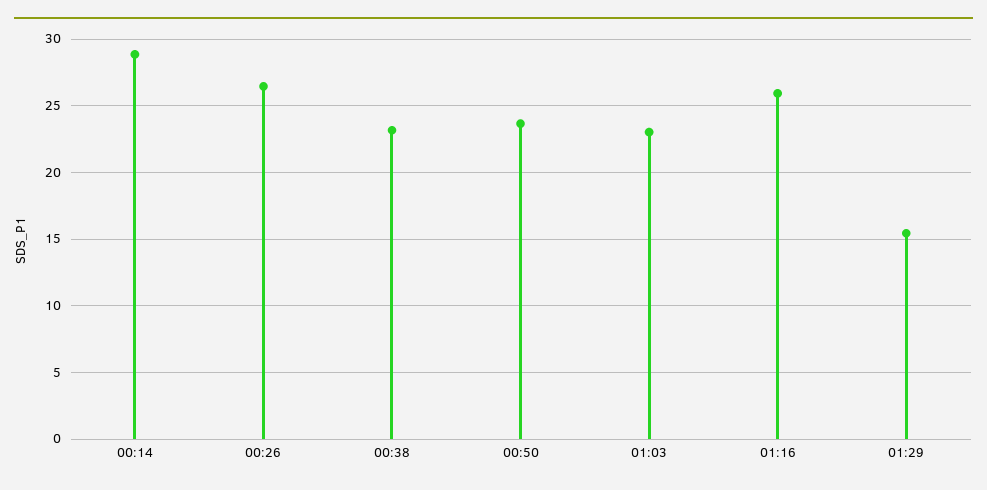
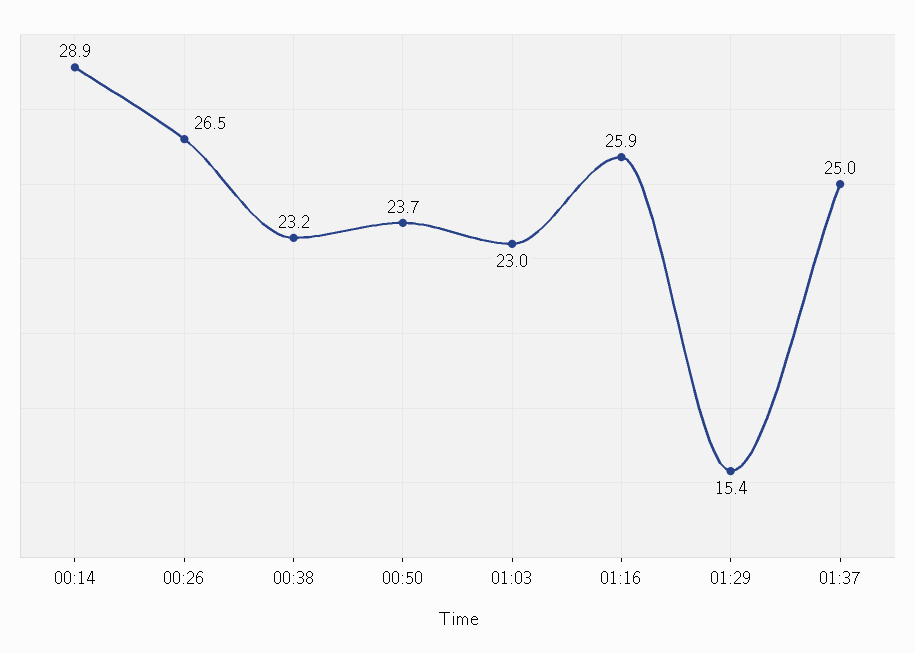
01:37: none -> 25

